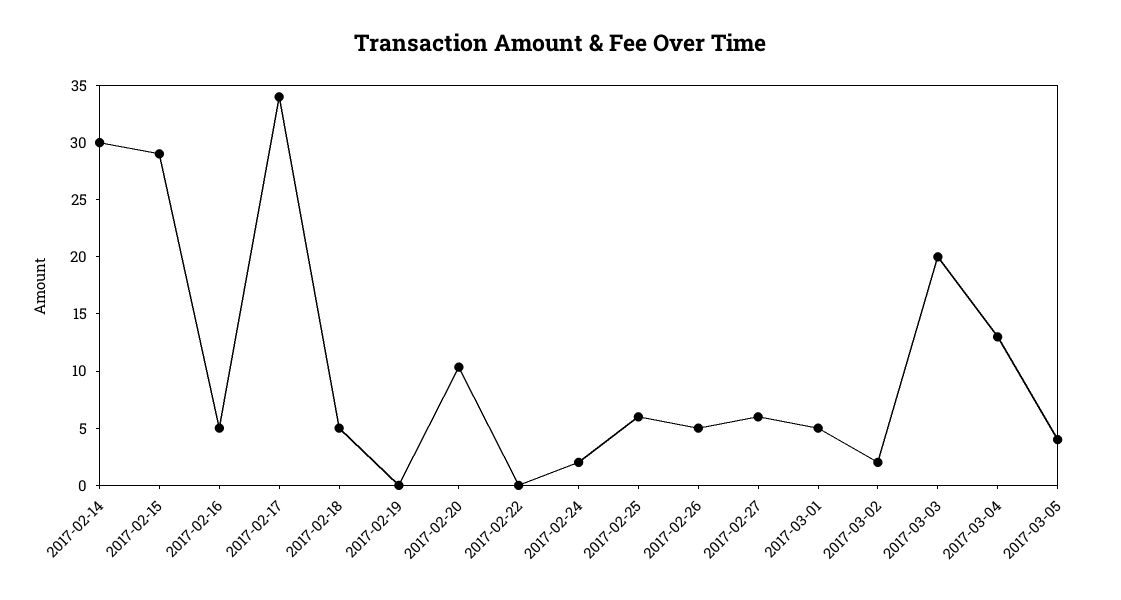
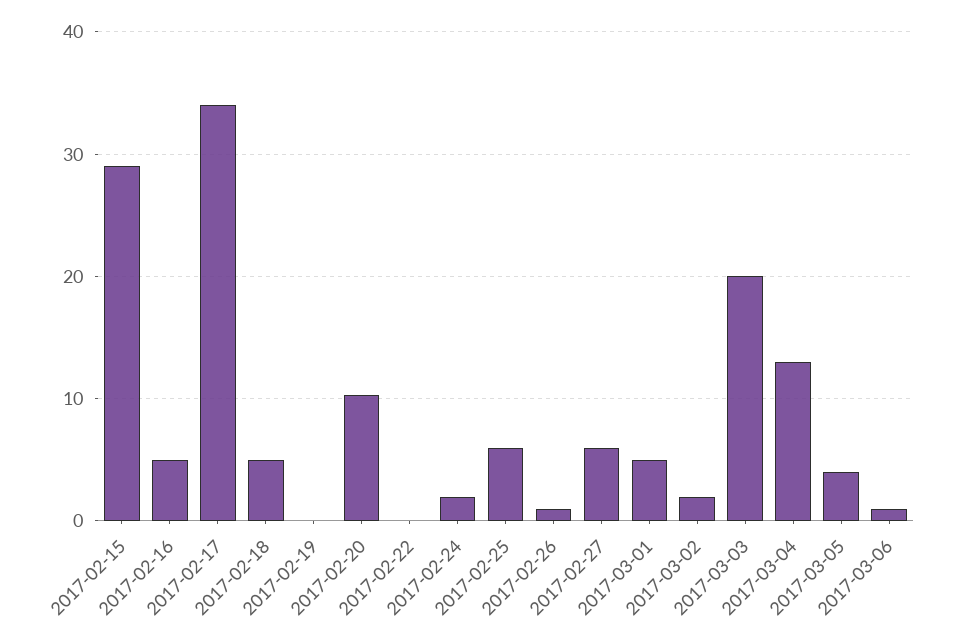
2017-02-14: 30 -> none
2017-02-26: 5 -> 1
2017-03-06: none -> 1

